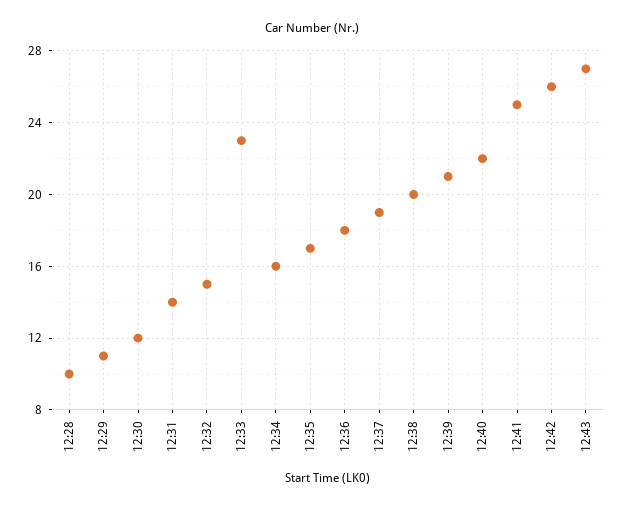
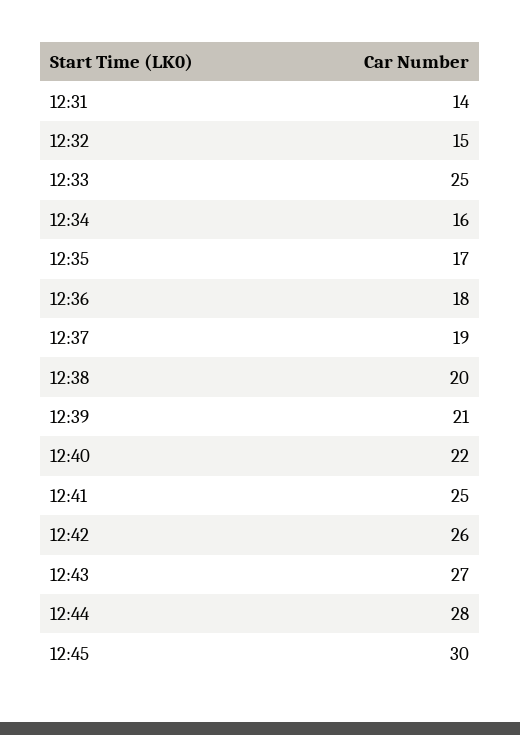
12:28: 10 -> none
12:29: 11 -> none
12:30: 12 -> none
12:33: 23 -> 25
12:44: none -> 28
12:45: none -> 30

